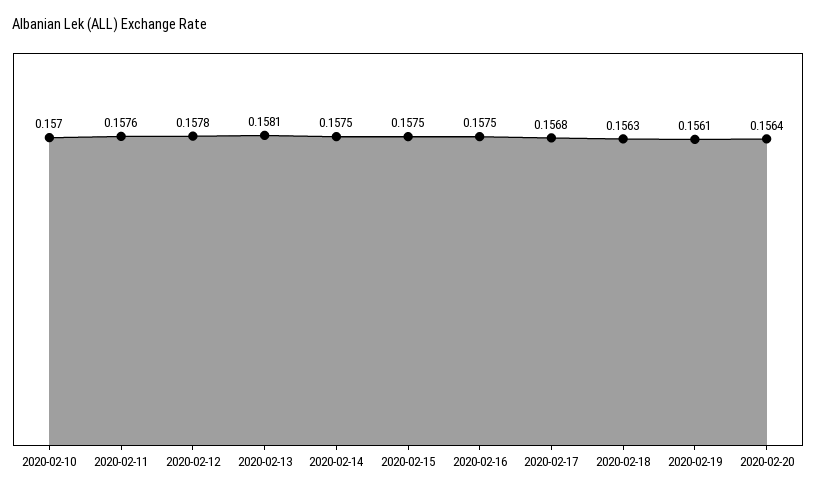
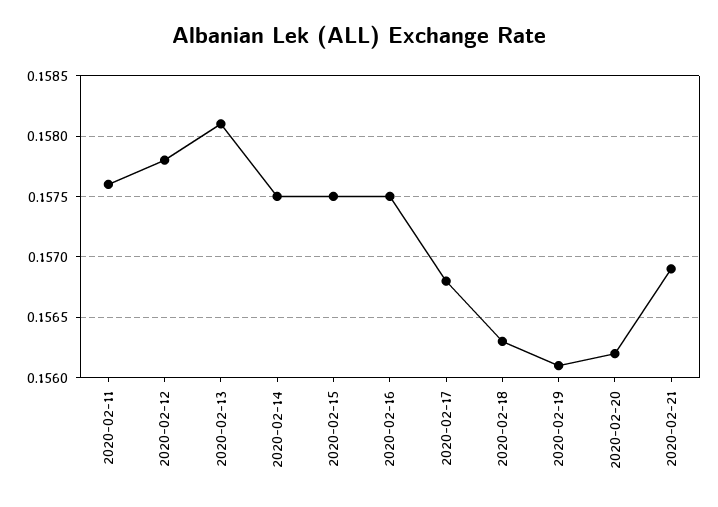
2020-02-10: 0.157 -> none
2020-02-20: 0.1564 -> 0.1562
2020-02-21: none -> 0.1569

